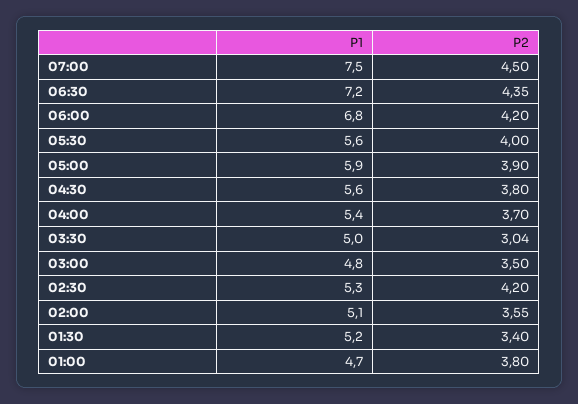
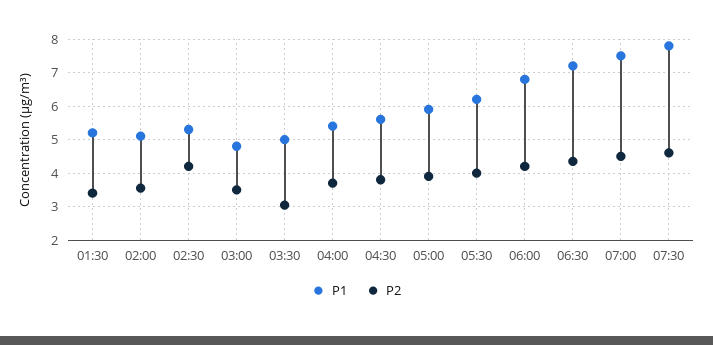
P1, 05:30: 5.6 -> 6.2
P1, 01:00: 4.7 -> none
P2, 01:00: 3.8 -> none
P1, 07:30: none -> 7.8
P2, 07:30: none -> 4.6

